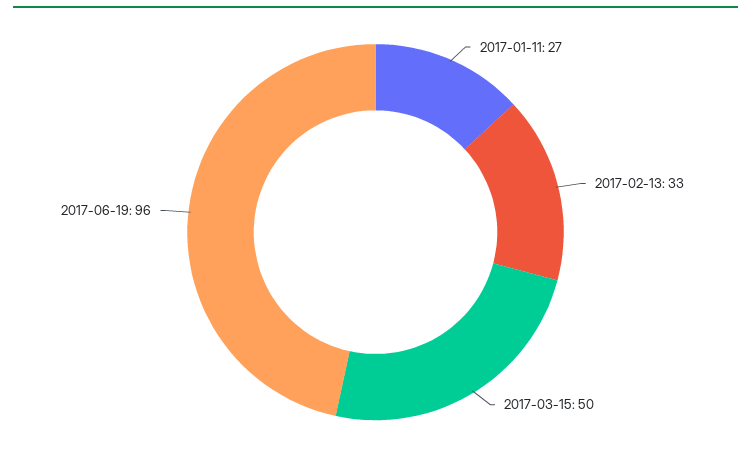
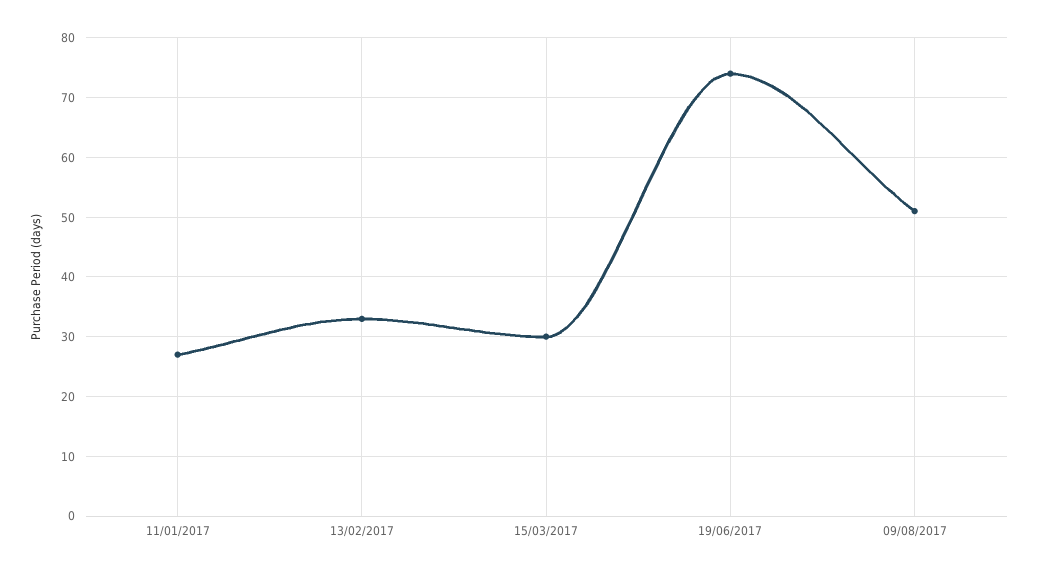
2017-03-15: 50 -> 30
2017-06-19: 96 -> 75
09/08/2017: none -> 50

